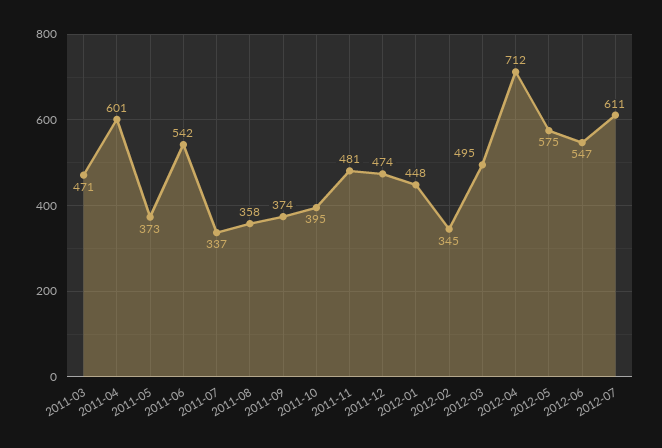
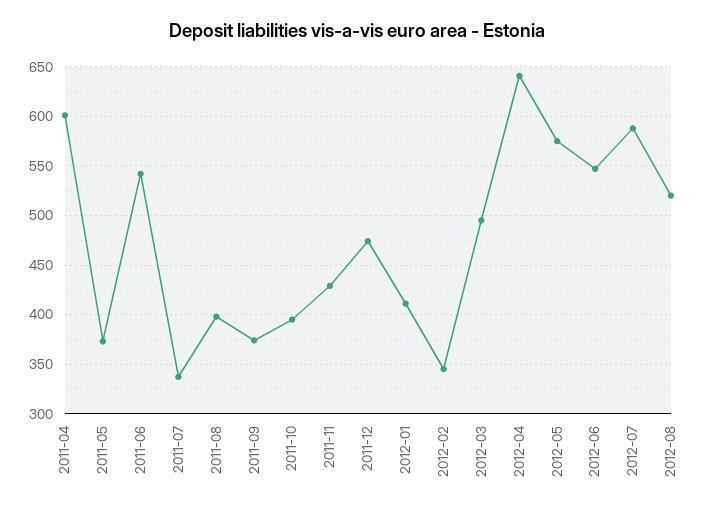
2011-03: 471 -> none
2011-08: 358 -> 400
2011-11: 481 -> 430
2012-01: 448 -> 410
2012-04: 712 -> 640
2012-07: 611 -> 590
2012-08: none -> 520

